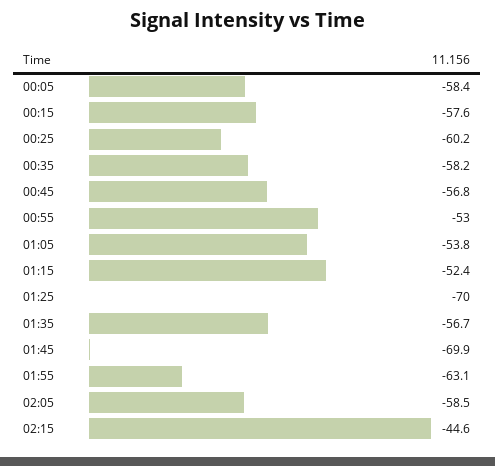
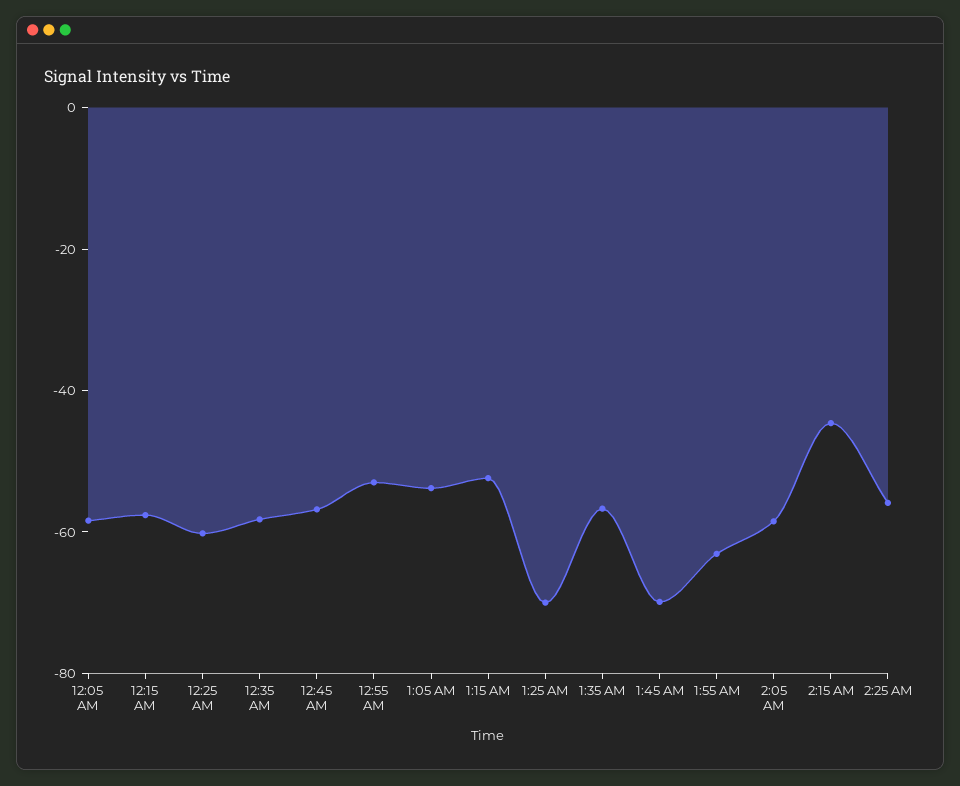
2:25 AM: none -> -55

